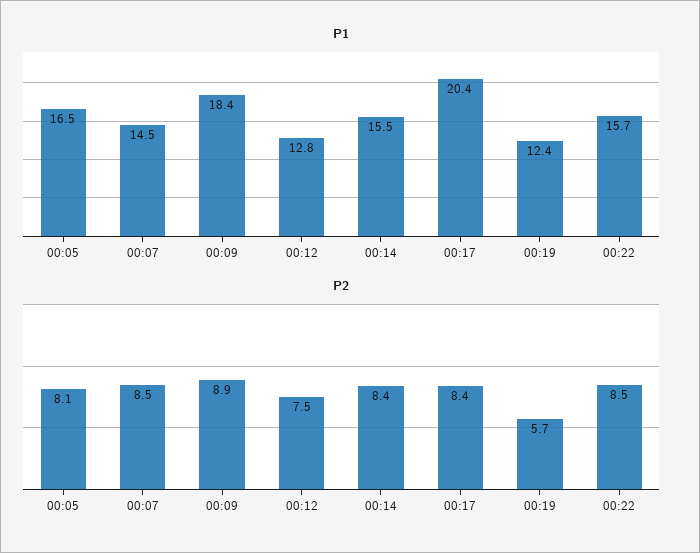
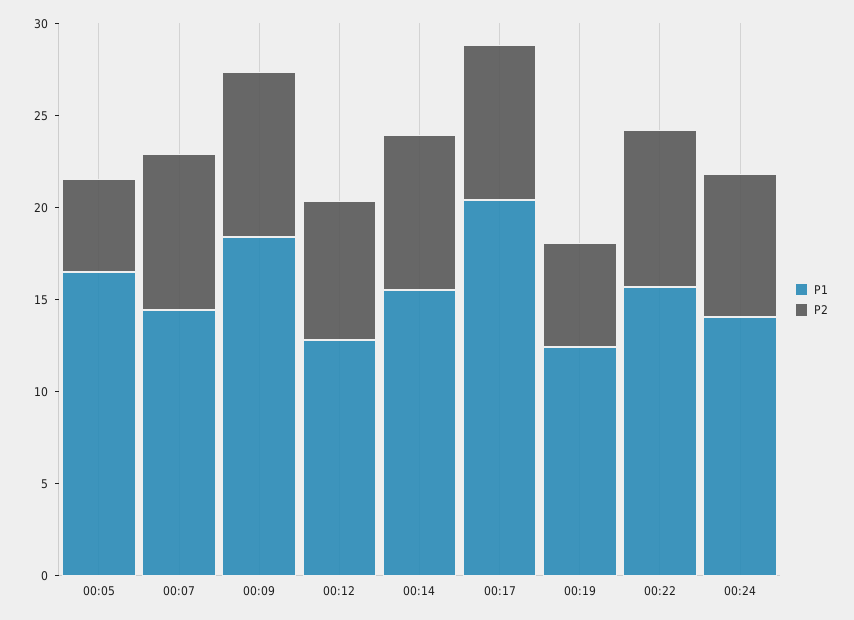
P2, 00:05: 8.1 -> 5
P1, 00:24: none -> 14
P2, 00:24: none -> 8

